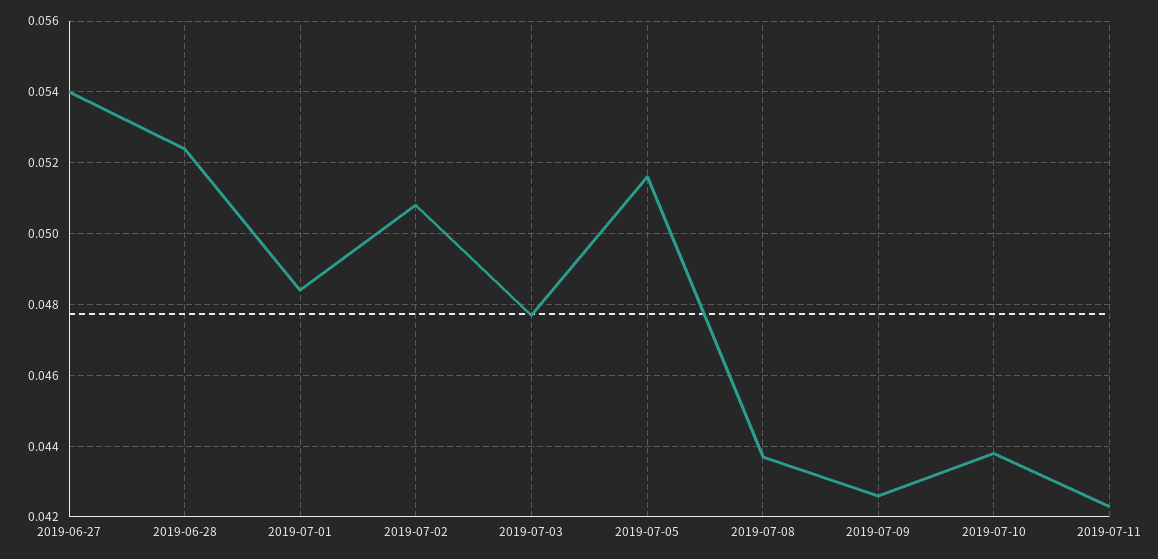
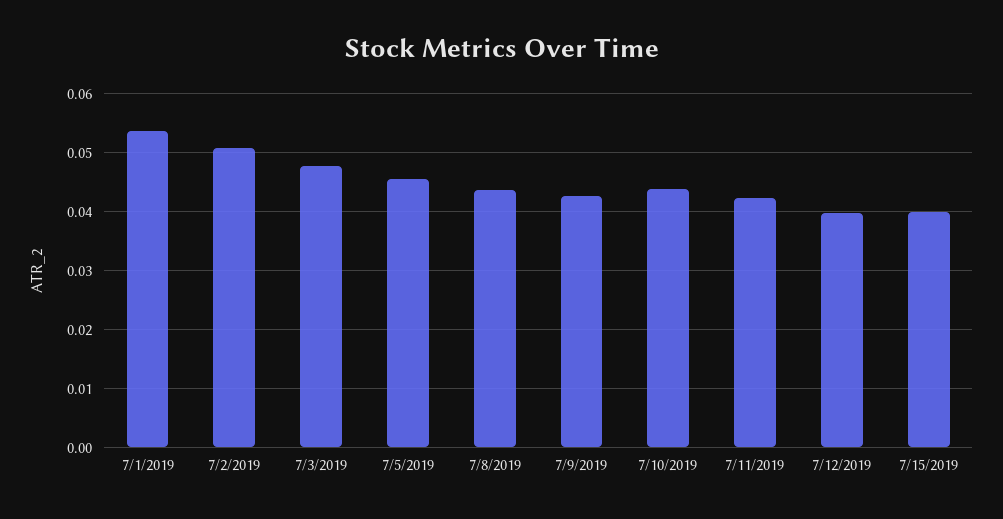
2019-06-27: 0.054 -> none
2019-06-28: 0.0525 -> none
2019-07-01: 0.0485 -> 0.054
2019-07-05: 0.0515 -> 0.046
7/12/2019: none -> 0.04
7/15/2019: none -> 0.04

